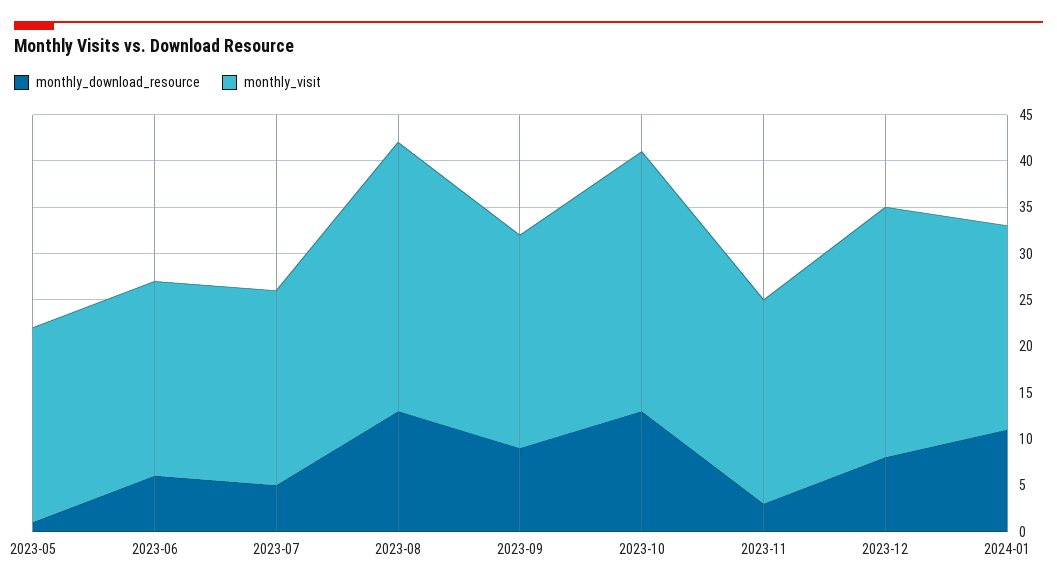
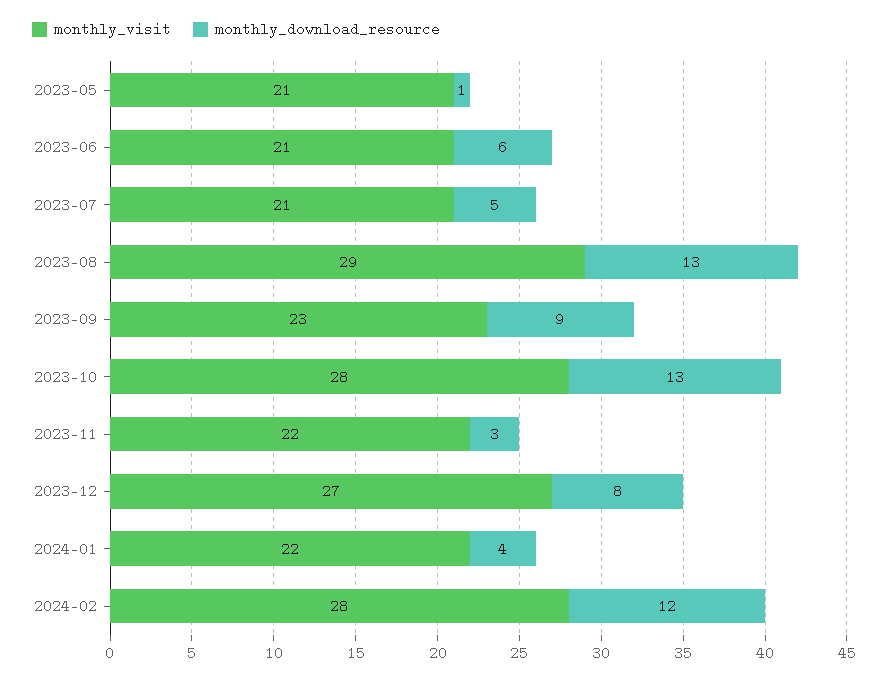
monthly_download_resource, 2024-01: 11 -> 4
monthly_visit, 2024-02: none -> 28
monthly_download_resource, 2024-02: none -> 12

